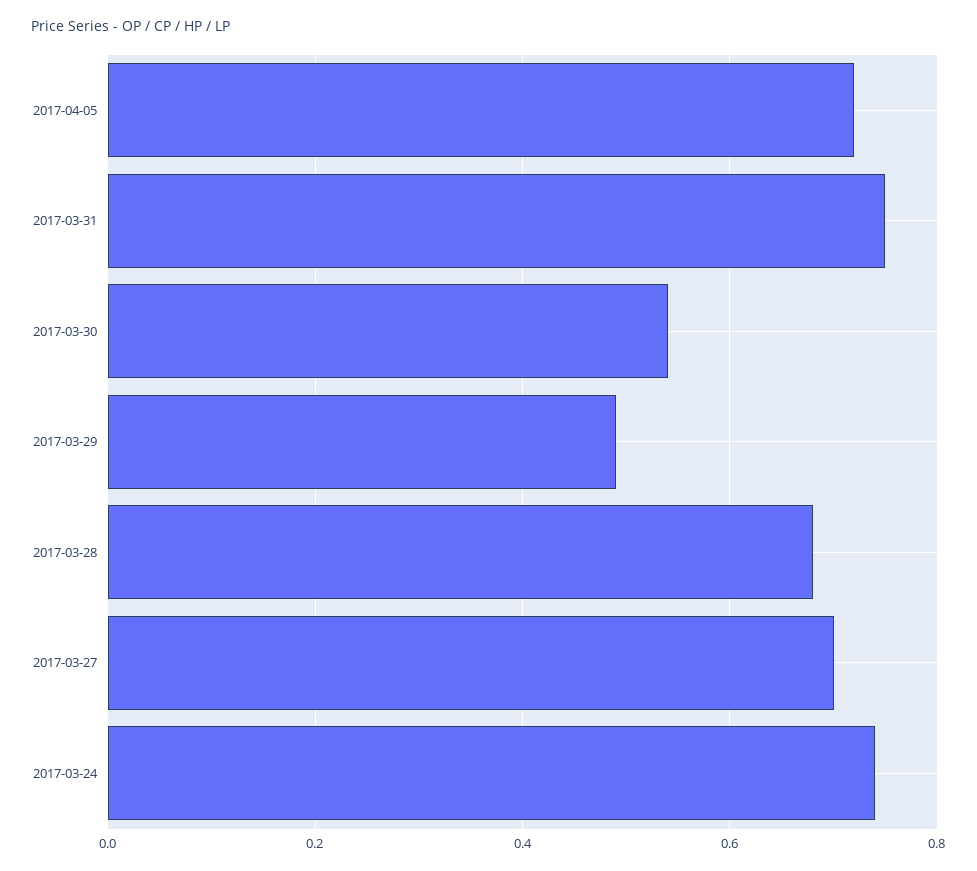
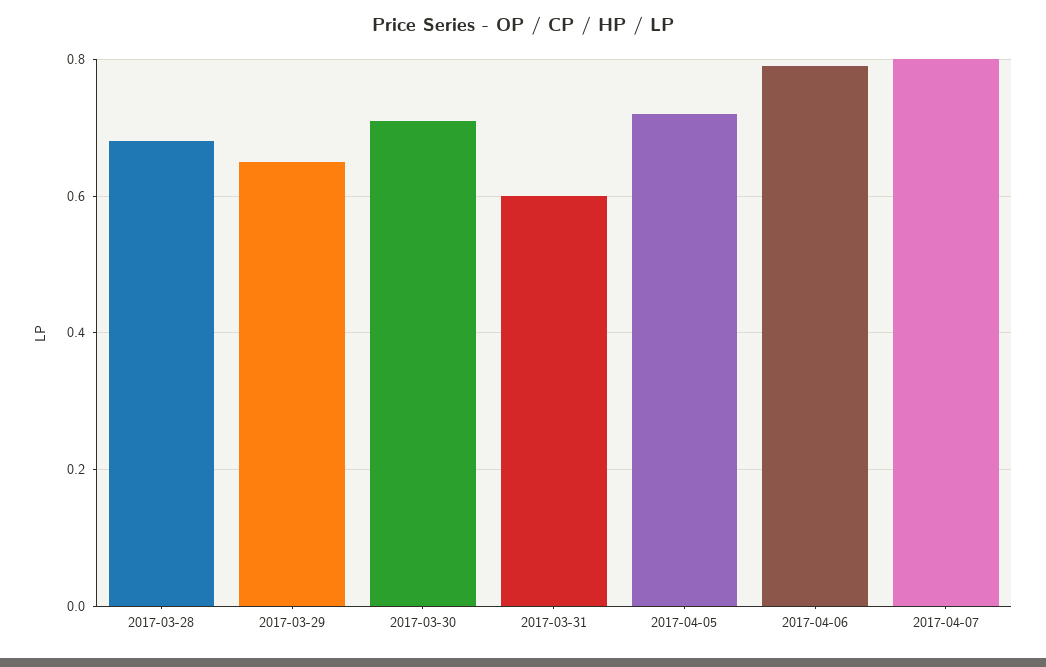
2017-03-31: 0.75 -> 0.6
2017-03-30: 0.55 -> 0.7
2017-03-29: 0.5 -> 0.65
2017-03-27: 0.7 -> none
2017-03-24: 0.75 -> none
2017-04-06: none -> 0.8
2017-04-07: none -> 0.8

